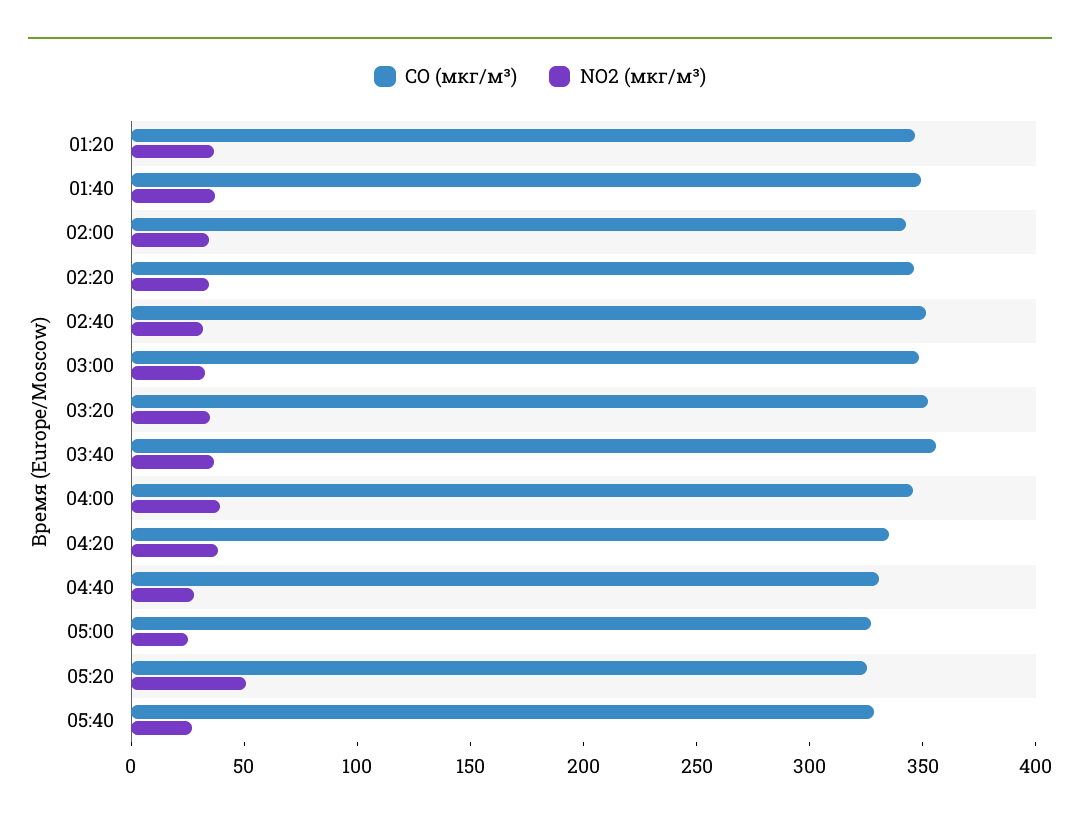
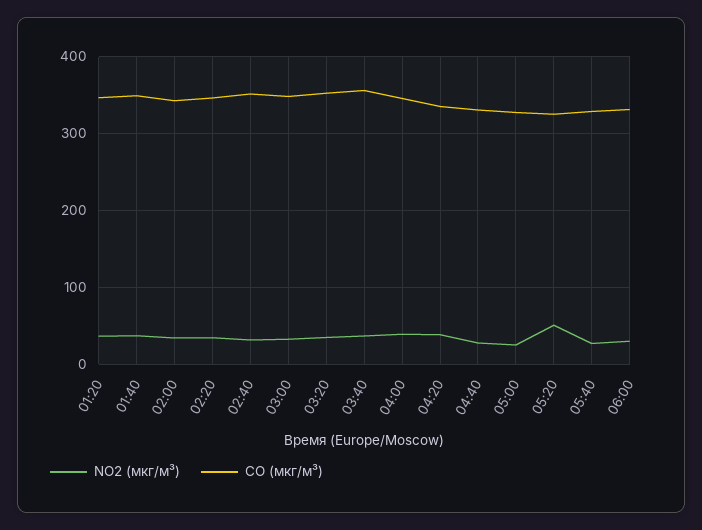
NO2 (мкг/м³), 06:00: none -> 30
CO (мкг/м³), 06:00: none -> 330

